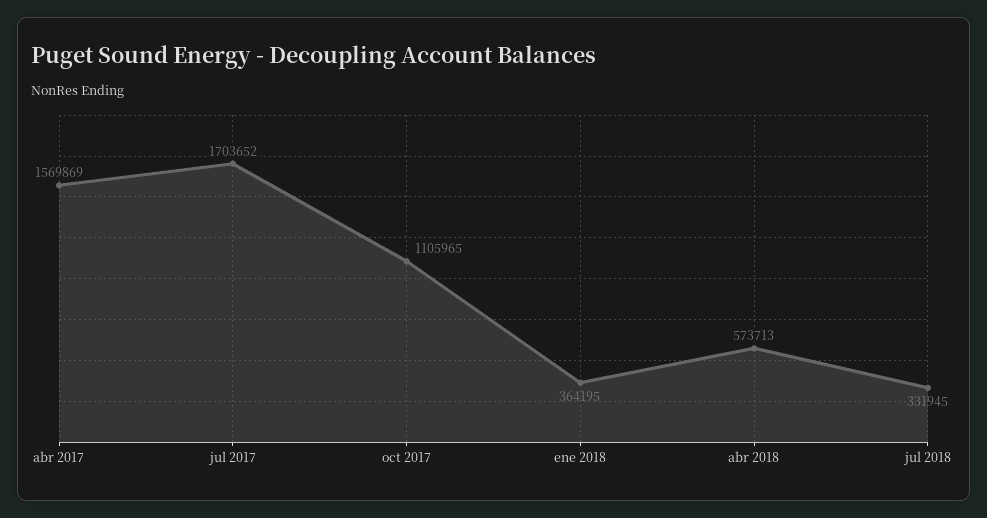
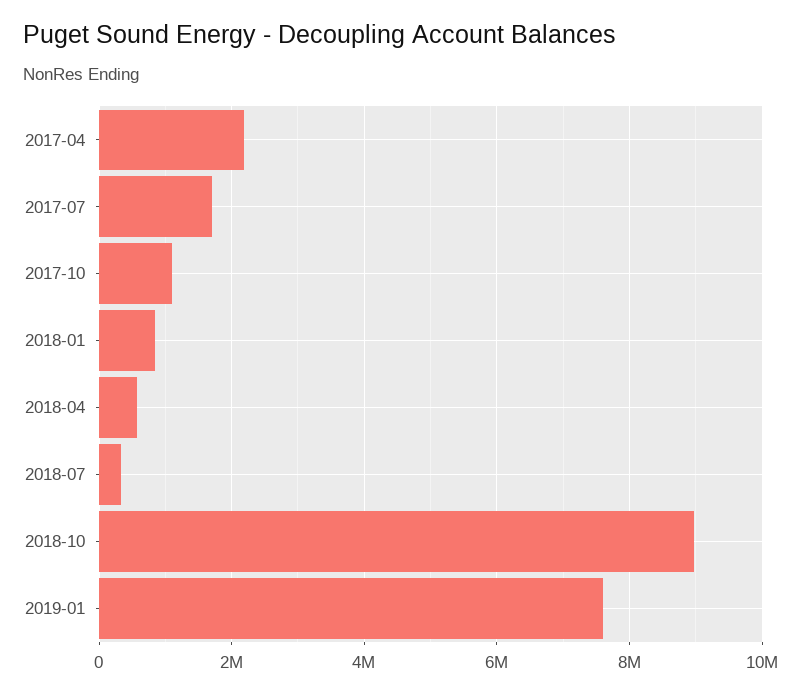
abr 2017: 1569869 -> 2200000
ene 2018: 364195 -> 800000
2018-10: none -> 9000000
2019-01: none -> 7600000

